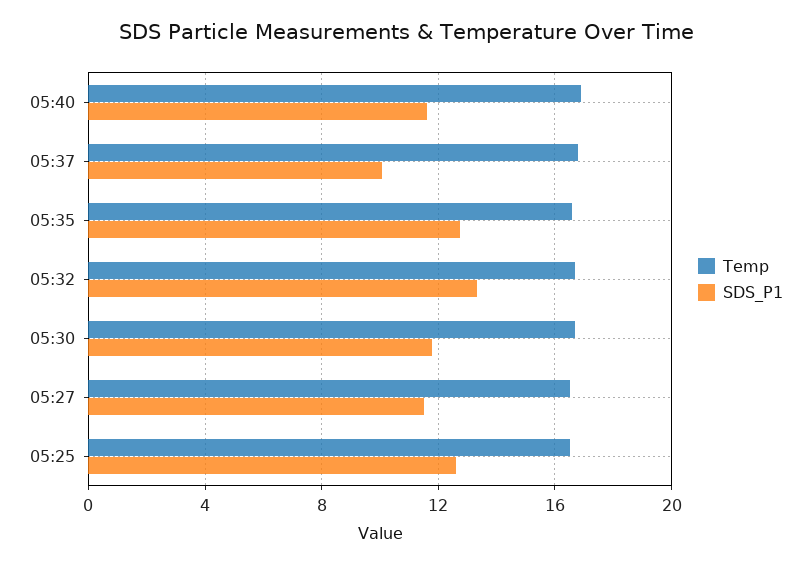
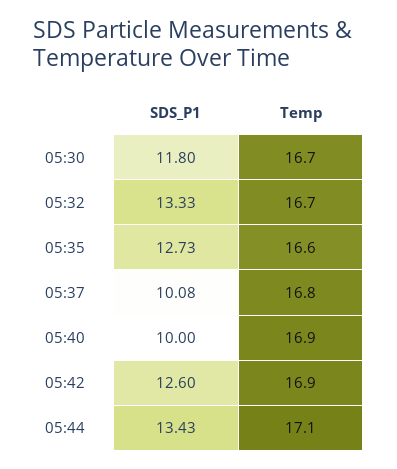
SDS_P1, 05:40: 11.5 -> 10
Temp, 05:27: 16.5 -> none
SDS_P1, 05:27: 11.5 -> none
Temp, 05:25: 16.5 -> none
SDS_P1, 05:25: 12.5 -> none
SDS_P1, 05:42: none -> 12.6
Temp, 05:42: none -> 16.9
SDS_P1, 05:44: none -> 13.43
Temp, 05:44: none -> 17.1

